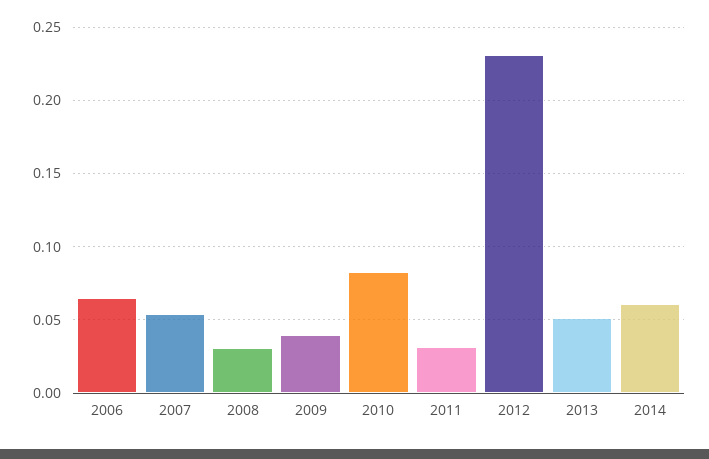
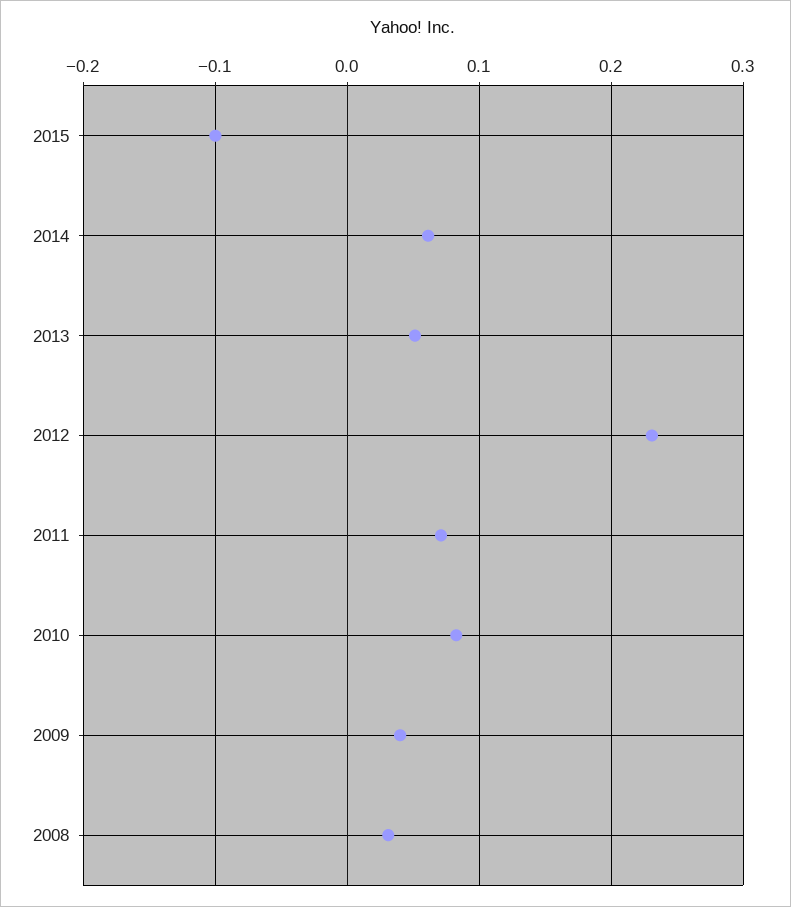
2006: 0.065 -> none
2007: 0.055 -> none
2011: 0.03 -> 0.07
2015: none -> -0.1

